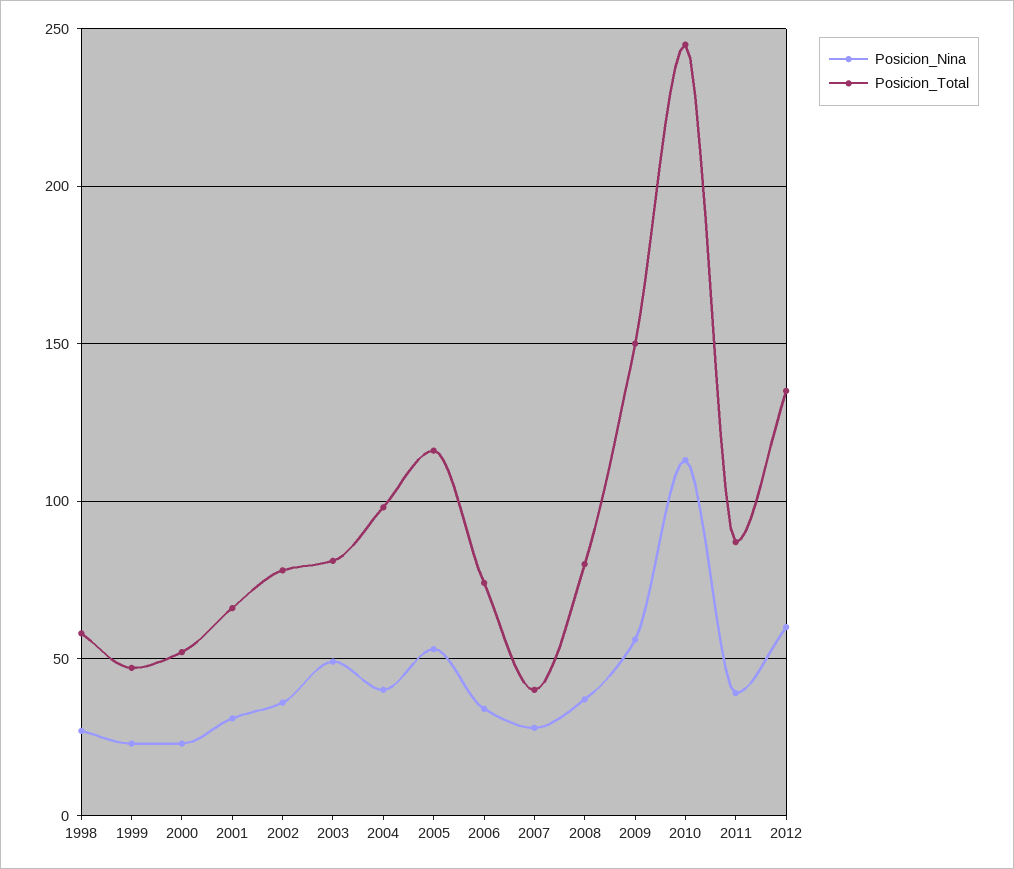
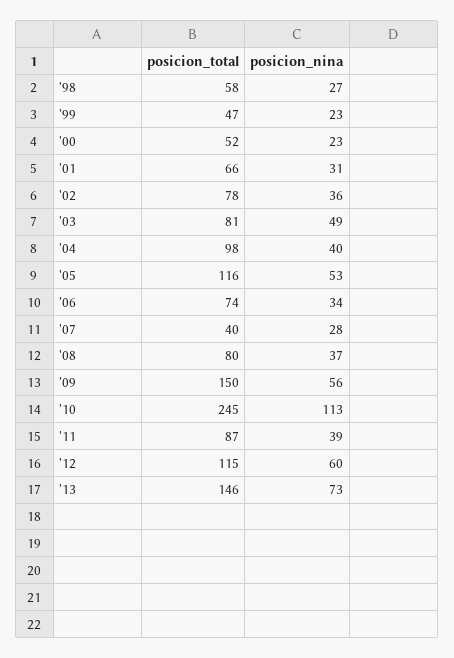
Posicion_Total, 2012: 135 -> 115
Posicion_Total, '13: none -> 146
Posicion_Nina, '13: none -> 73

